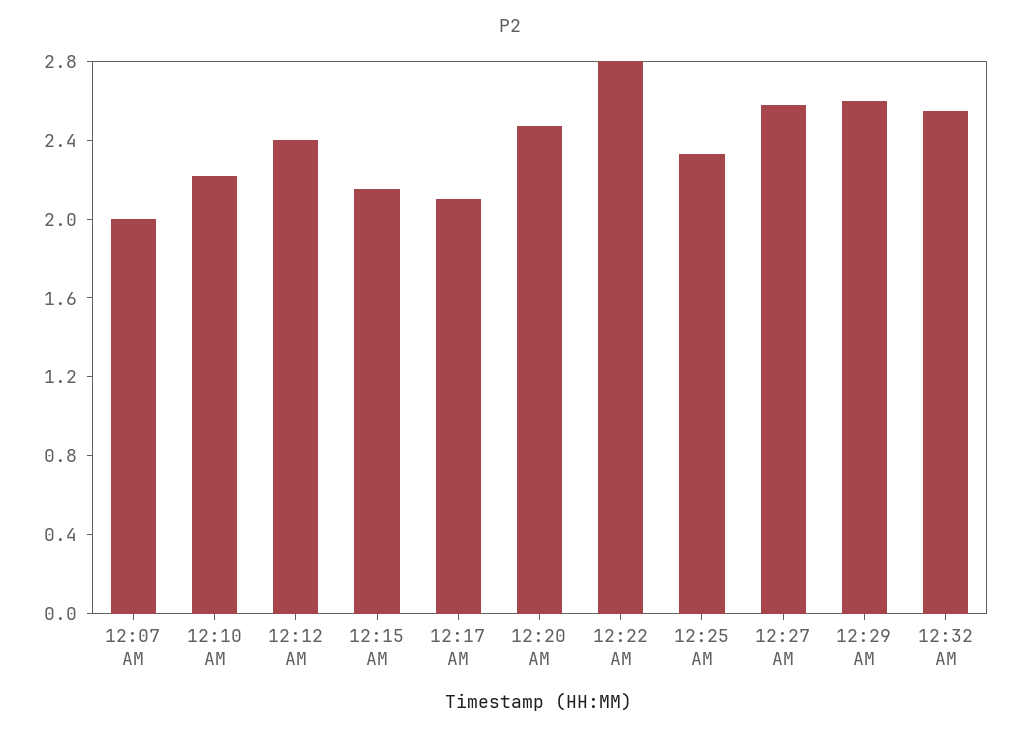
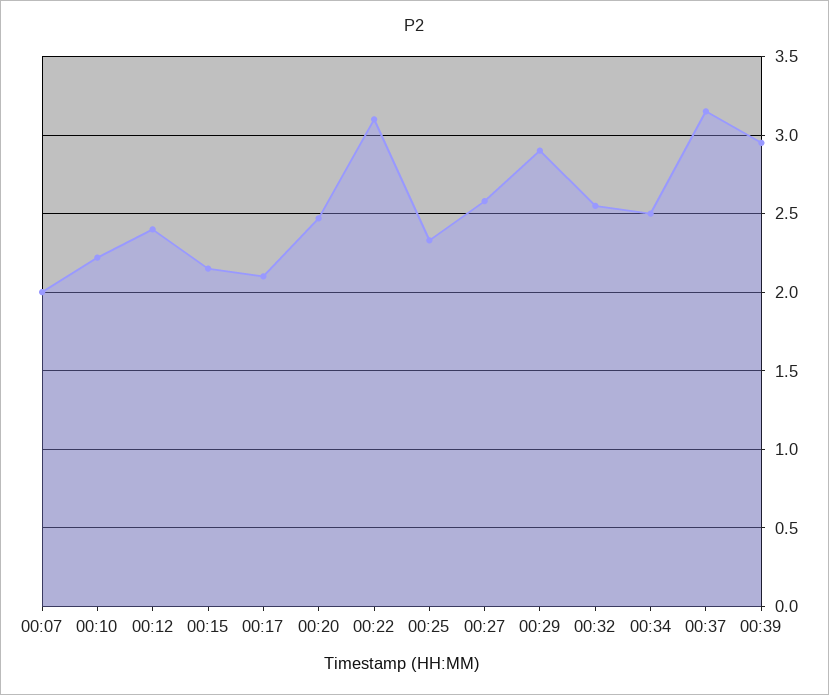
12:22 AM: 2.8 -> 3.1
12:29 AM: 2.6 -> 2.9
00:34: none -> 2.5
00:37: none -> 3.15
00:39: none -> 2.95

